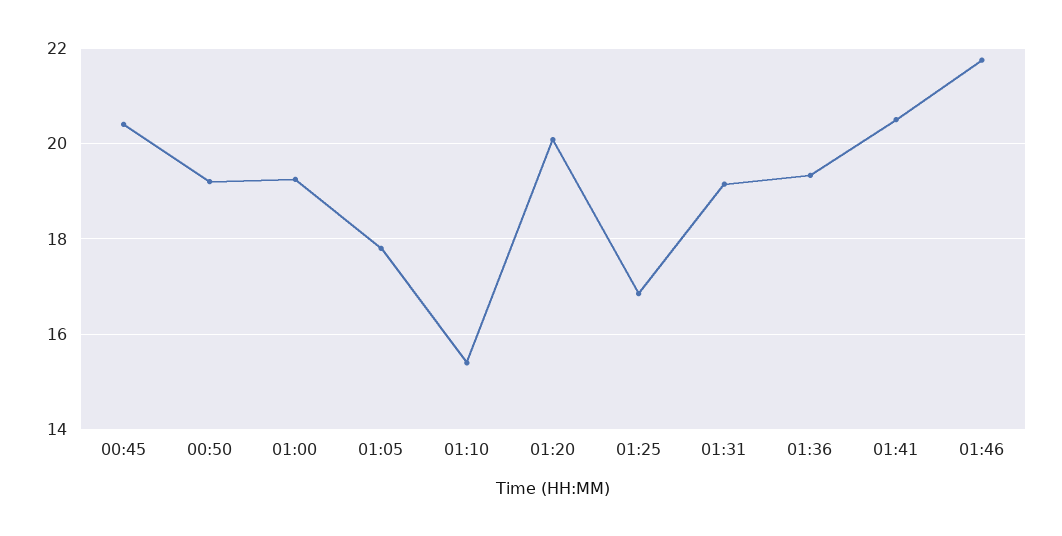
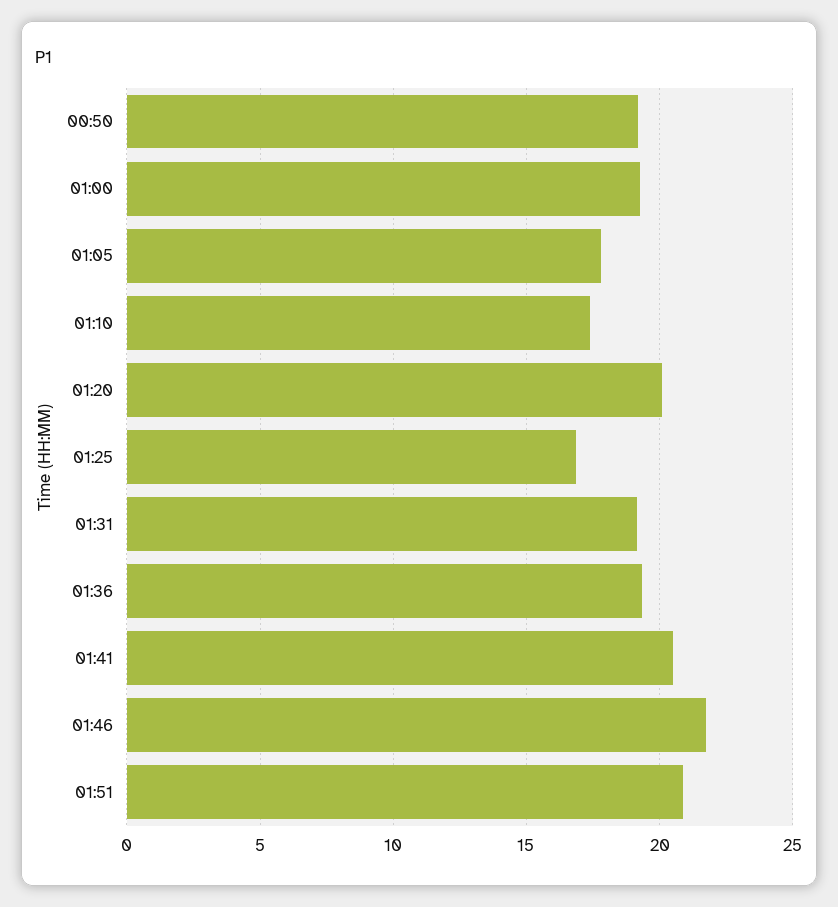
00:45: 20.4 -> none
01:10: 15.4 -> 17.5
01:51: none -> 21

